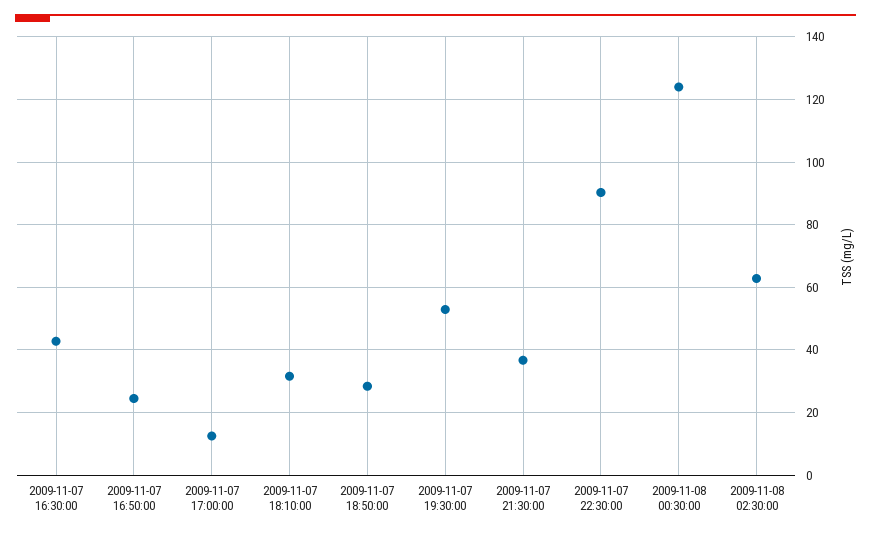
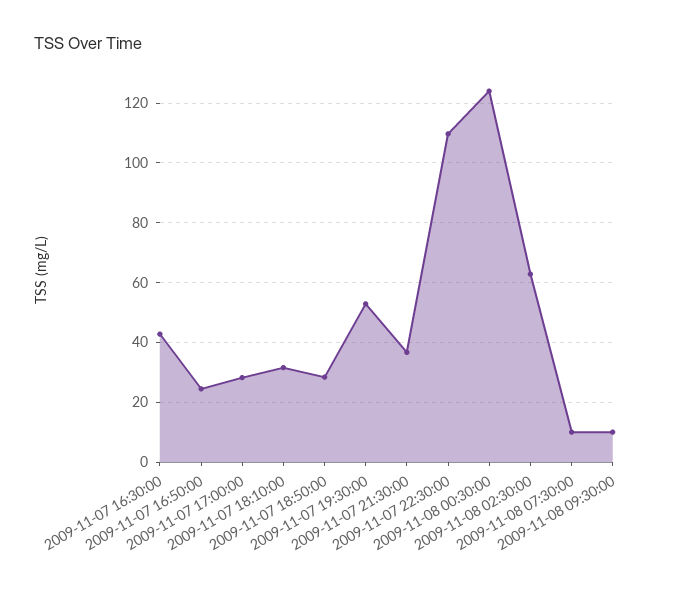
2009-11-07 17:00:00: 12 -> 27.5
2009-11-07 22:30:00: 90 -> 110
2009-11-08 07:30:00: none -> 10
2009-11-08 09:30:00: none -> 10

